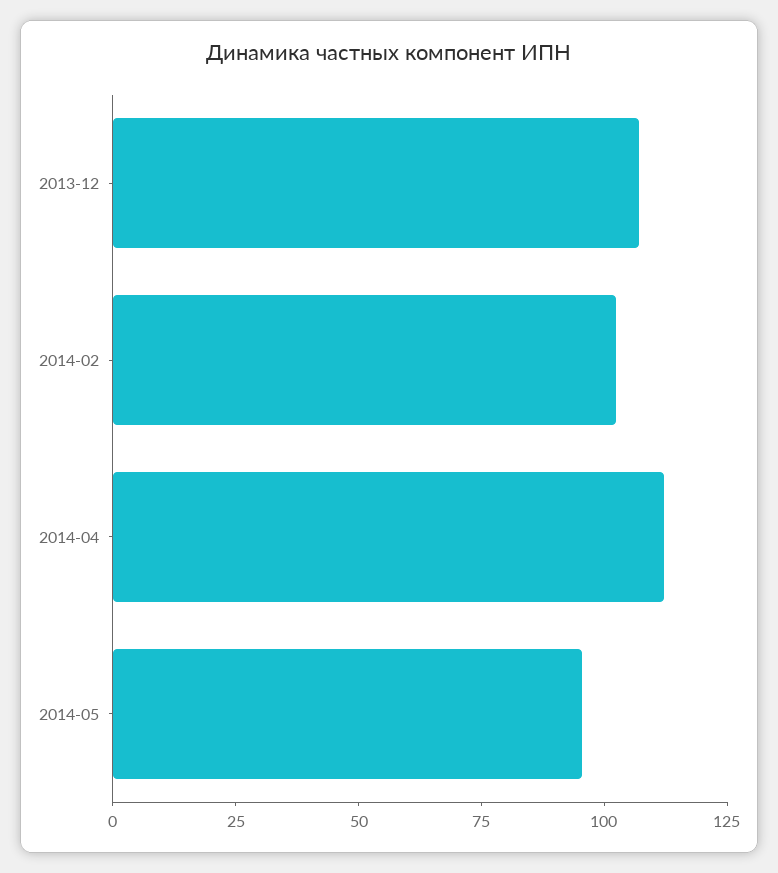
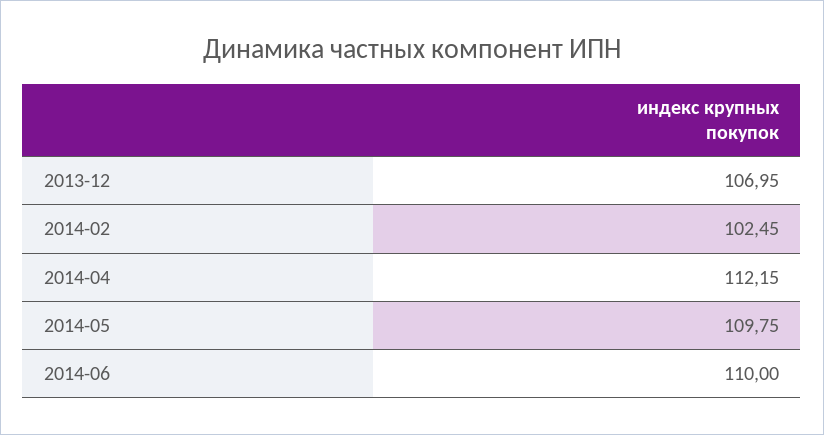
2014-05: 95 -> 109.75
2014-06: none -> 110

